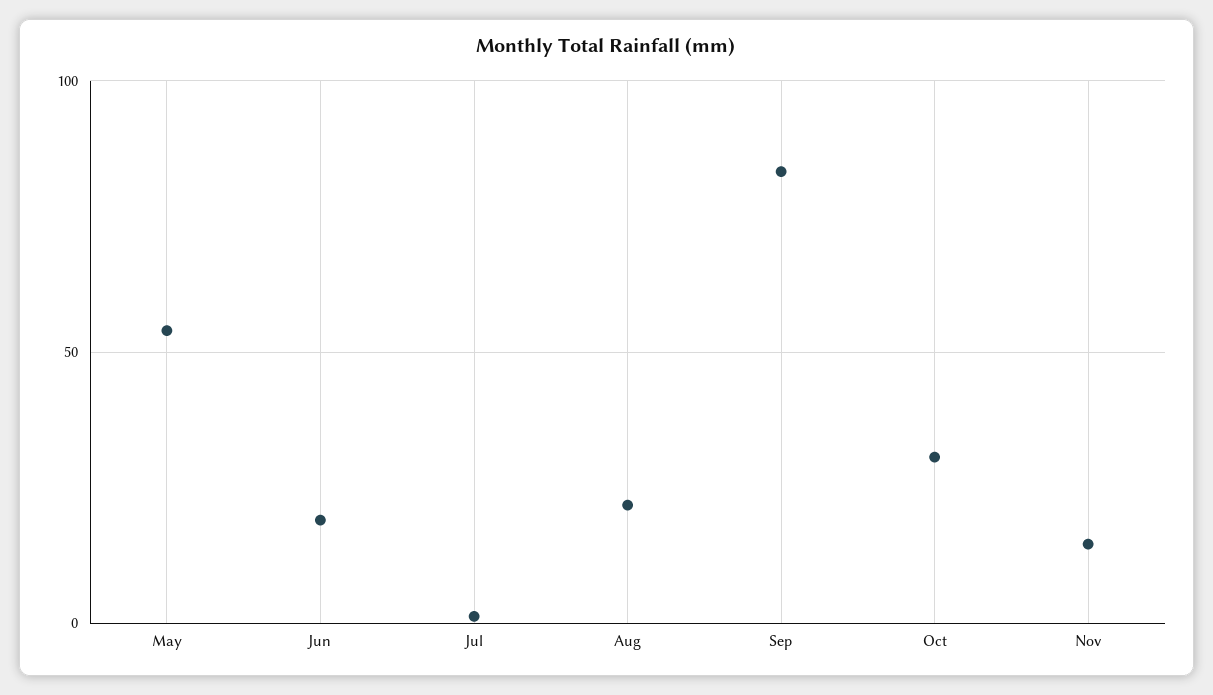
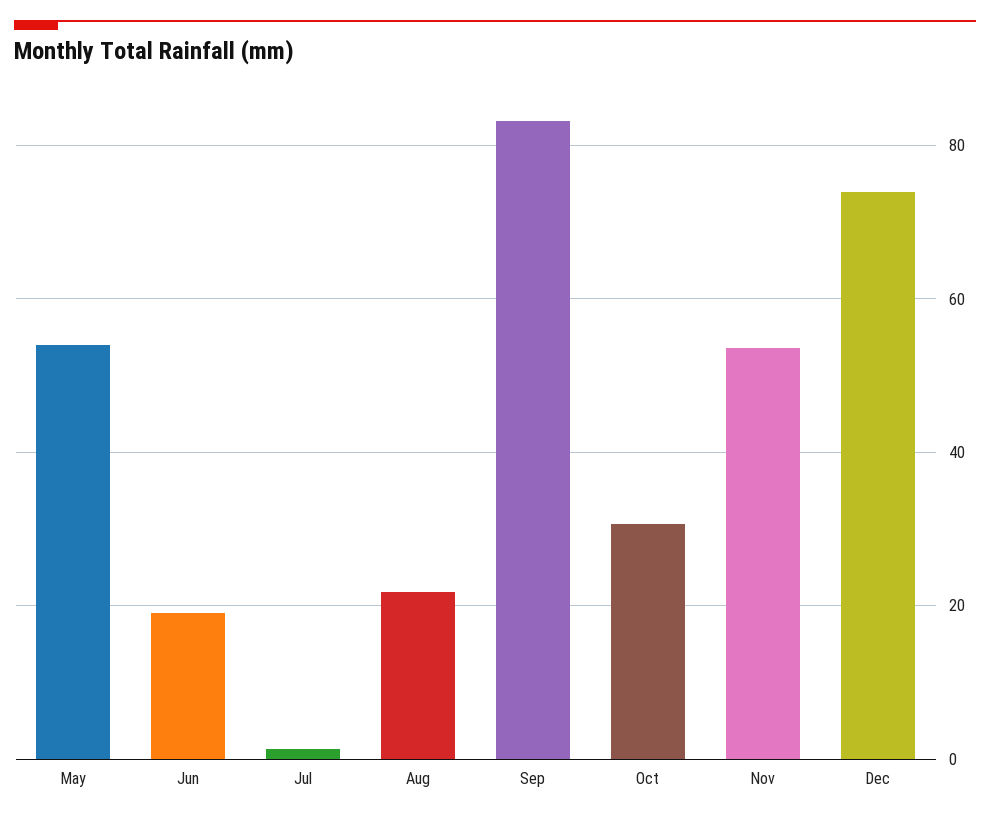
Nov: 15 -> 54
Dec: none -> 74

